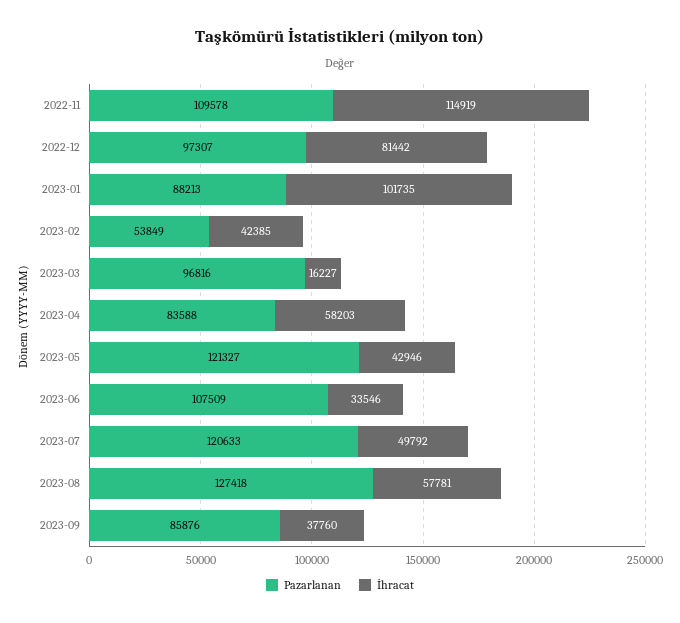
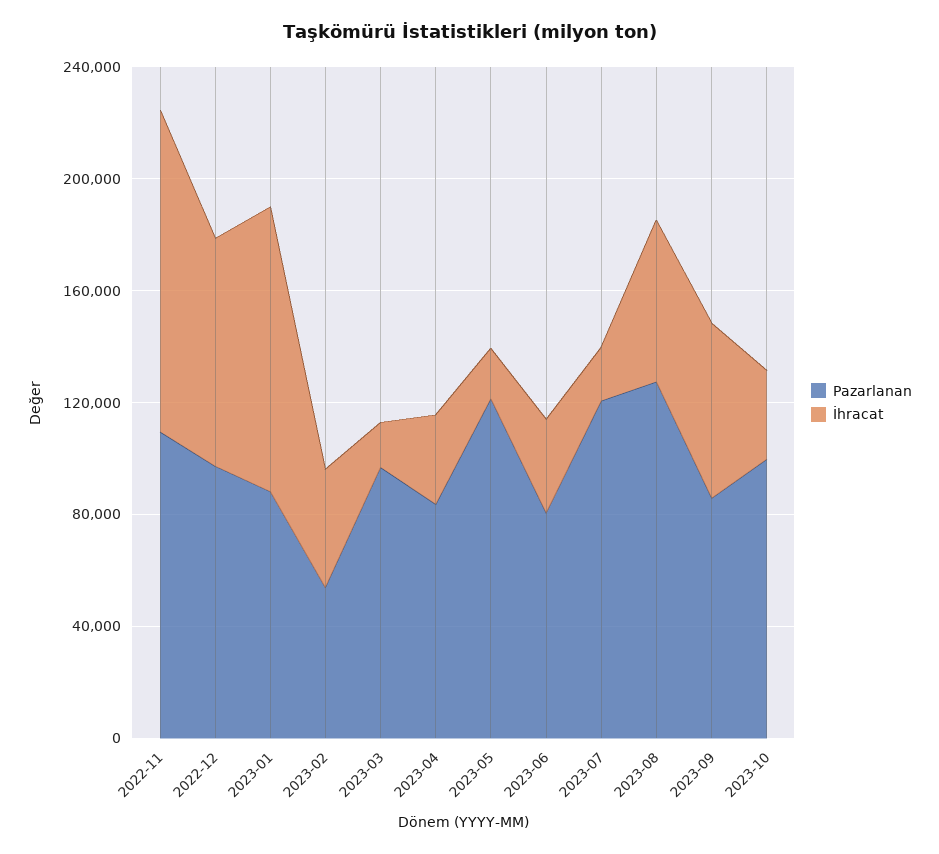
İhracat, 2023-04: 58203 -> 30000
İhracat, 2023-05: 42946 -> 20000
Pazarlanan, 2023-06: 107509 -> 80000
İhracat, 2023-07: 49792 -> 20000
İhracat, 2023-09: 37760 -> 60000
Pazarlanan, 2023-10: none -> 100000
İhracat, 2023-10: none -> 30000

